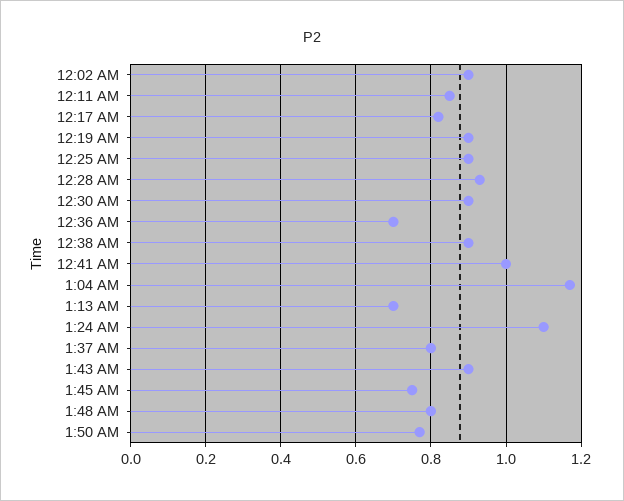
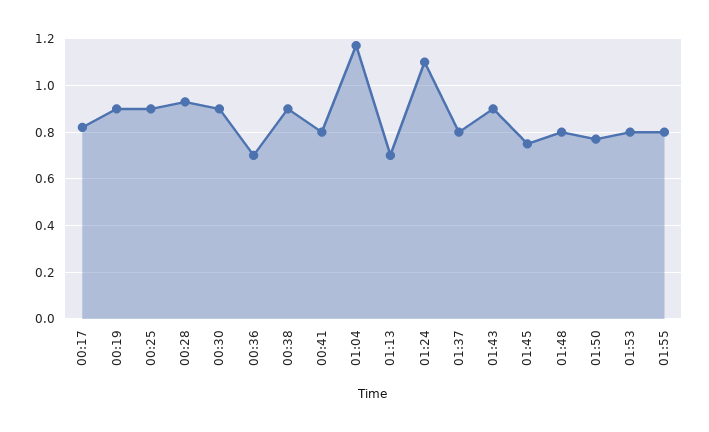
12:02 AM: 0.9 -> none
12:11 AM: 0.85 -> none
12:41 AM: 1 -> 0.8
01:53: none -> 0.8
01:55: none -> 0.8

